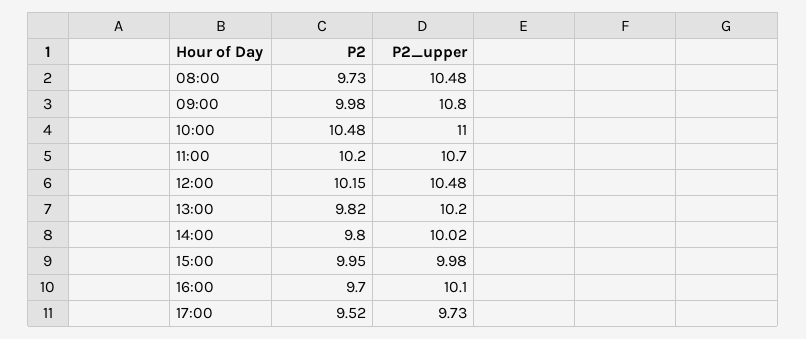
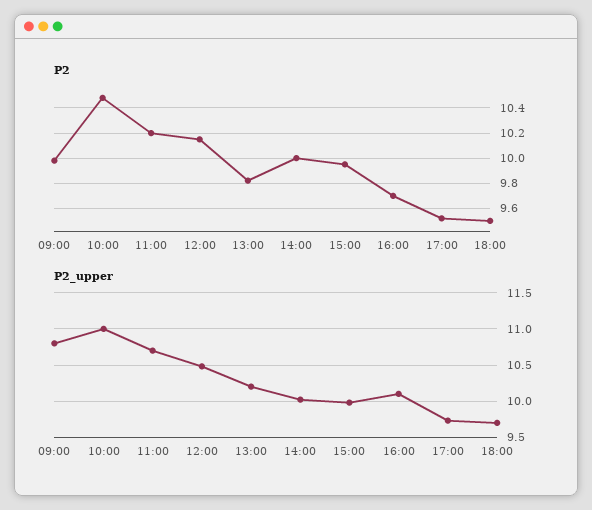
P2, 08:00: 9.73 -> none
P2_upper, 08:00: 10.48 -> none
P2, 14:00: 9.8 -> 10
P2, 18:00: none -> 9.5
P2_upper, 18:00: none -> 9.7

